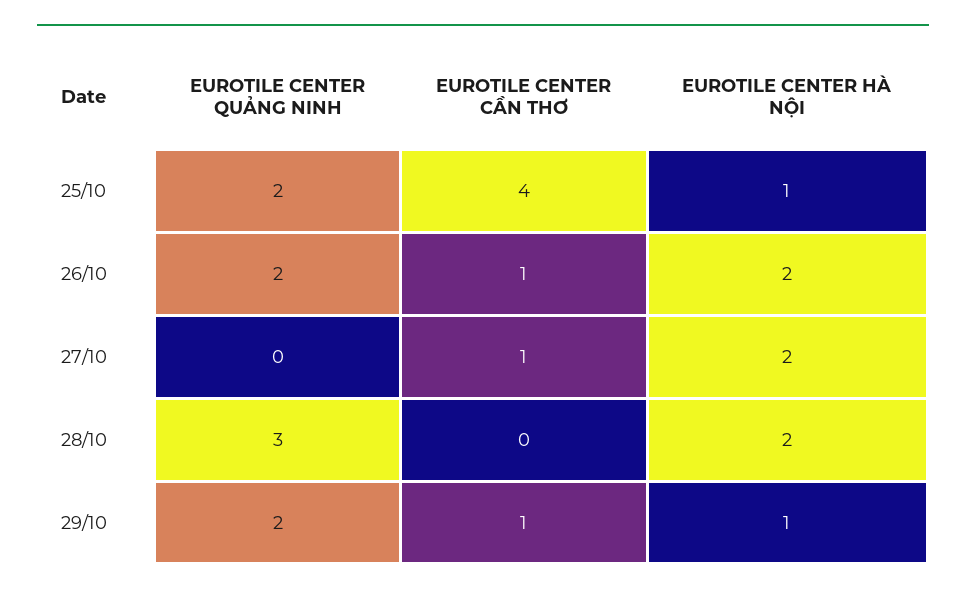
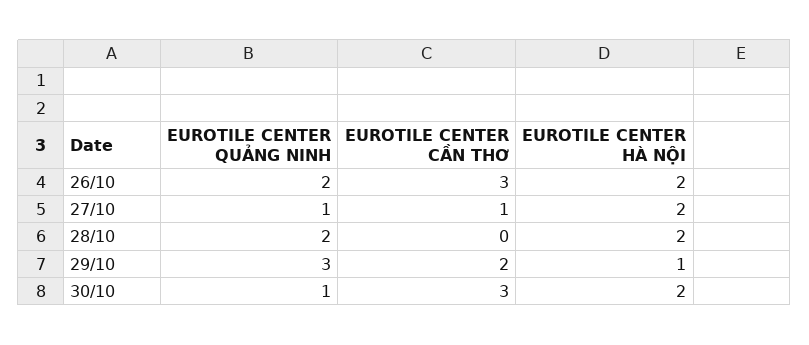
EUROTILE CENTER QUẢNG NINH, 25/10: 2 -> none
EUROTILE CENTER CẦN THƠ, 25/10: 4 -> none
EUROTILE CENTER HÀ NỘI, 25/10: 1 -> none
EUROTILE CENTER CẦN THƠ, 26/10: 1 -> 3
EUROTILE CENTER QUẢNG NINH, 27/10: 0 -> 1
EUROTILE CENTER QUẢNG NINH, 28/10: 3 -> 2
EUROTILE CENTER QUẢNG NINH, 29/10: 2 -> 3
EUROTILE CENTER CẦN THƠ, 29/10: 1 -> 2
EUROTILE CENTER QUẢNG NINH, 30/10: none -> 1
EUROTILE CENTER CẦN THƠ, 30/10: none -> 3
EUROTILE CENTER HÀ NỘI, 30/10: none -> 2

